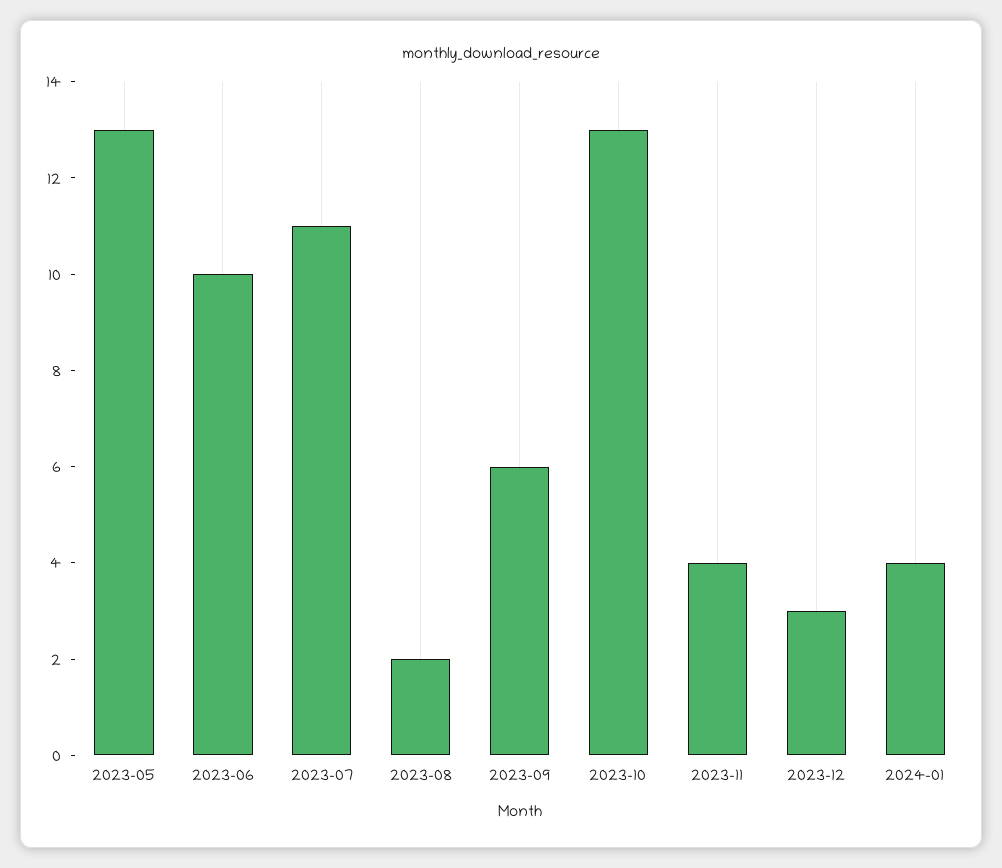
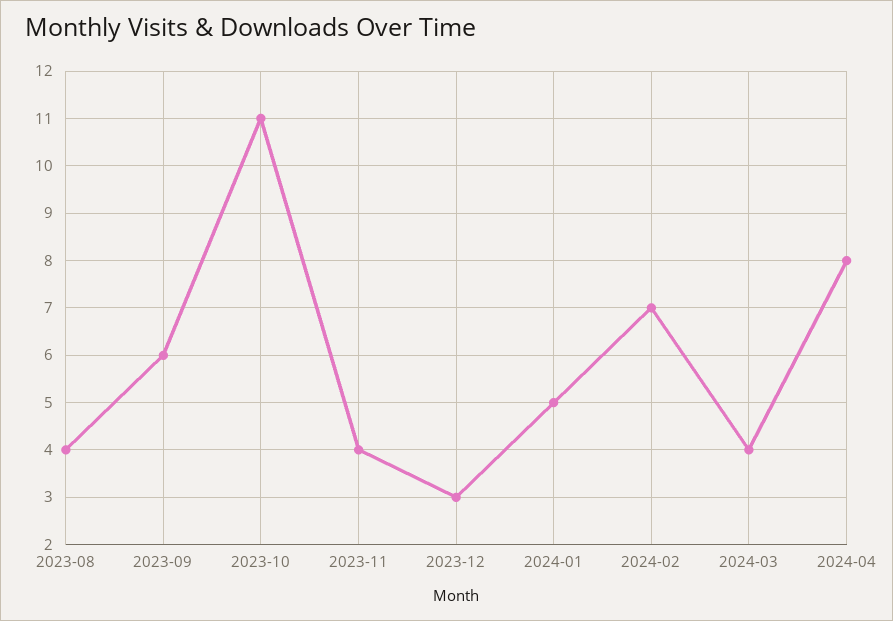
2023-05: 13 -> none
2023-06: 10 -> none
2023-07: 11 -> none
2023-08: 2 -> 4
2023-10: 13 -> 11
2024-01: 4 -> 5
2024-02: none -> 7
2024-03: none -> 4
2024-04: none -> 8

